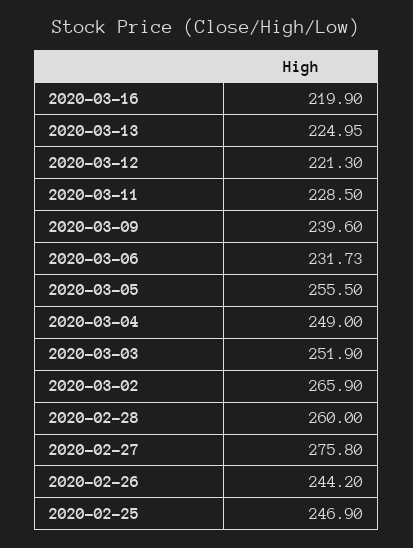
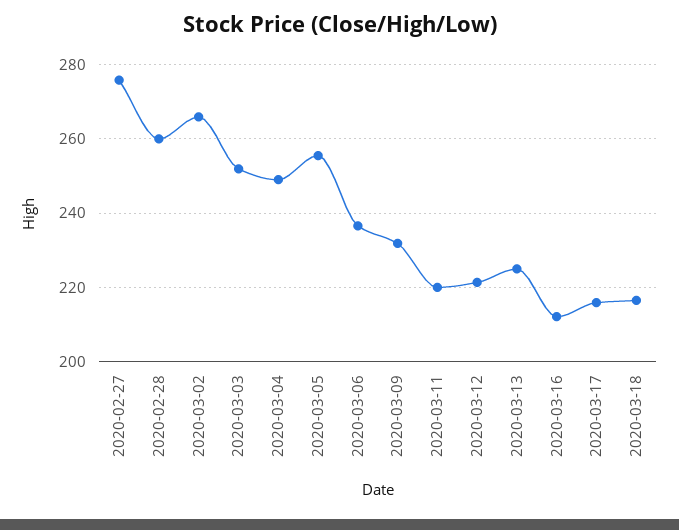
2020-03-16: 219.9 -> 212
2020-03-11: 228.5 -> 220
2020-03-09: 239.6 -> 232
2020-03-06: 231.73 -> 236
2020-02-26: 244.2 -> none
2020-02-25: 246.9 -> none
2020-03-17: none -> 216
2020-03-18: none -> 216

